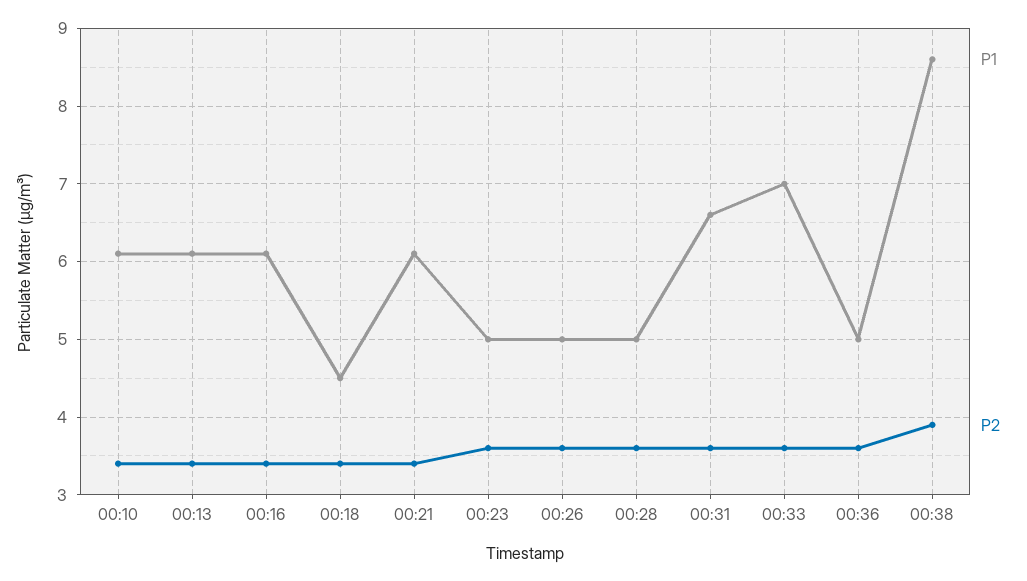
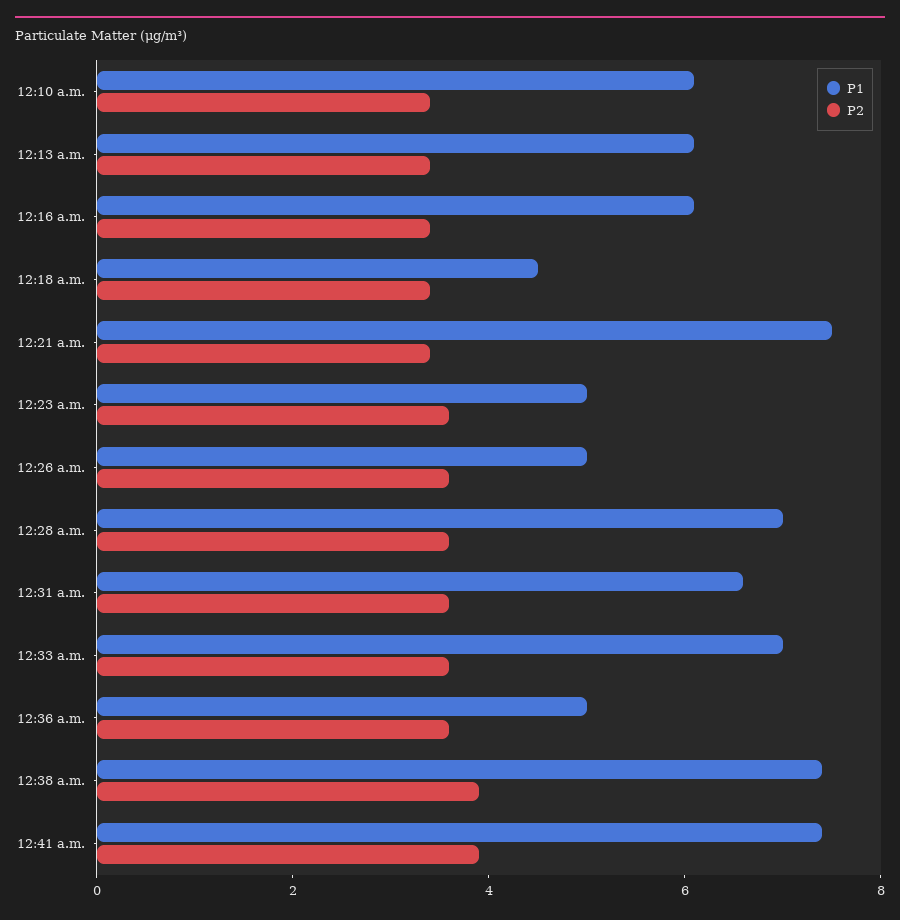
P1, 00:21: 6.1 -> 7.5
P1, 00:28: 5 -> 7
P1, 00:38: 8.6 -> 7.5
P1, 12:41 a.m.: none -> 7.5
P2, 12:41 a.m.: none -> 4

